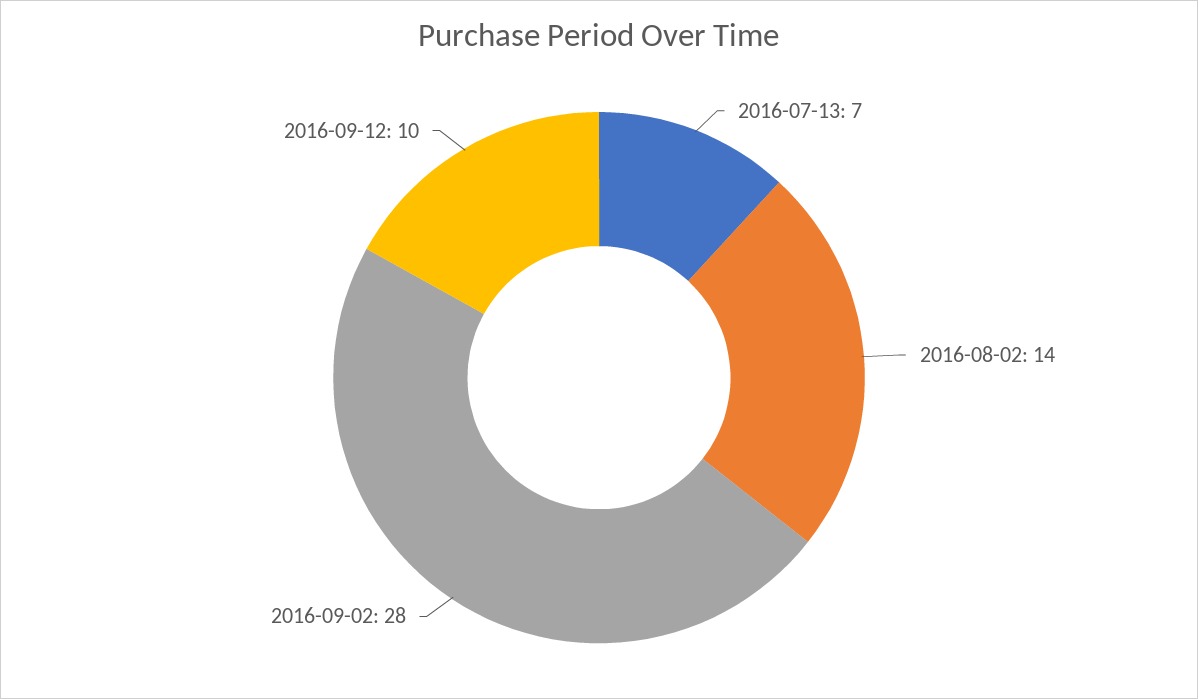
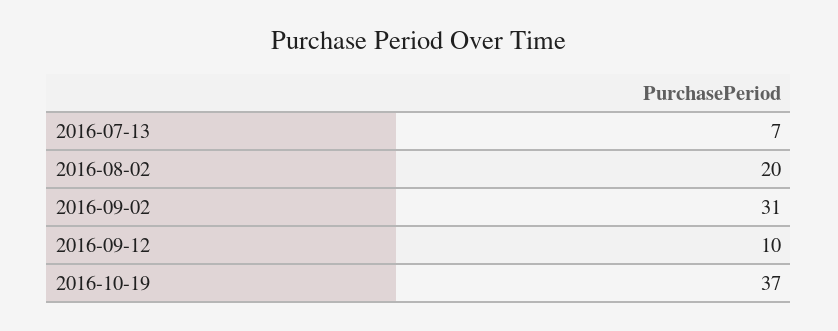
2016-08-02: 14 -> 20
2016-09-02: 28 -> 31
2016-10-19: none -> 37

